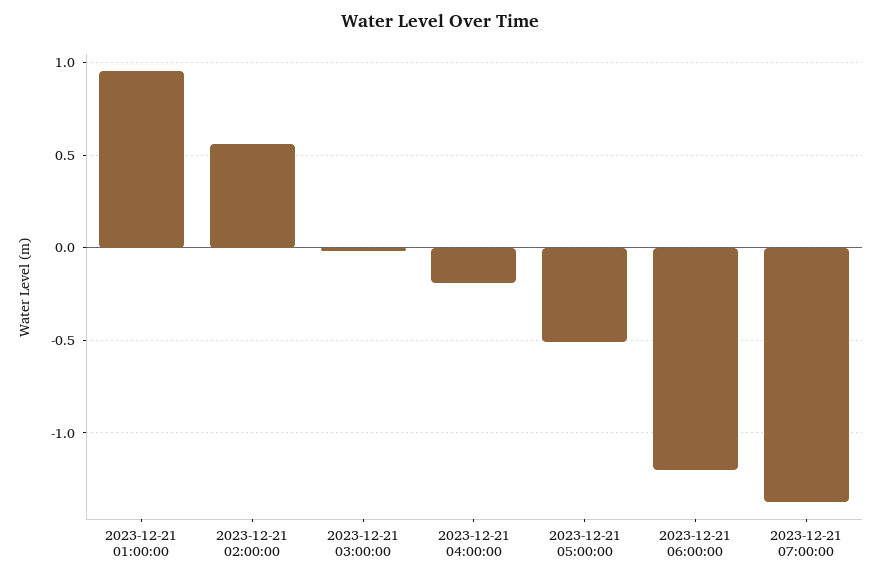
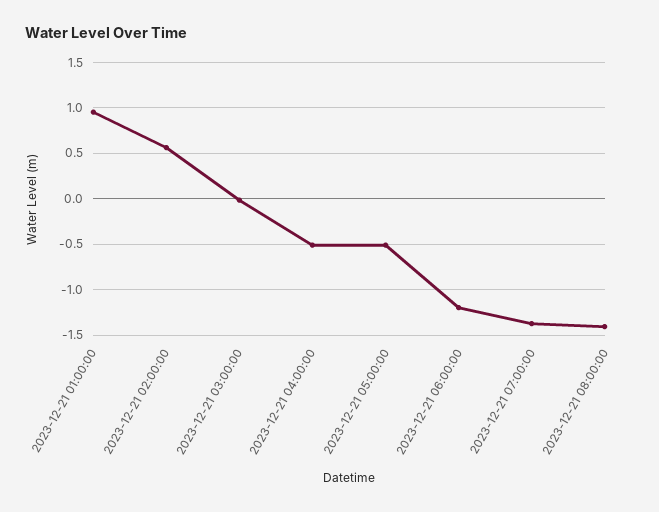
2023-12-21 04:00:00: -0.2 -> -0.5
2023-12-21 08:00:00: none -> -1.4

